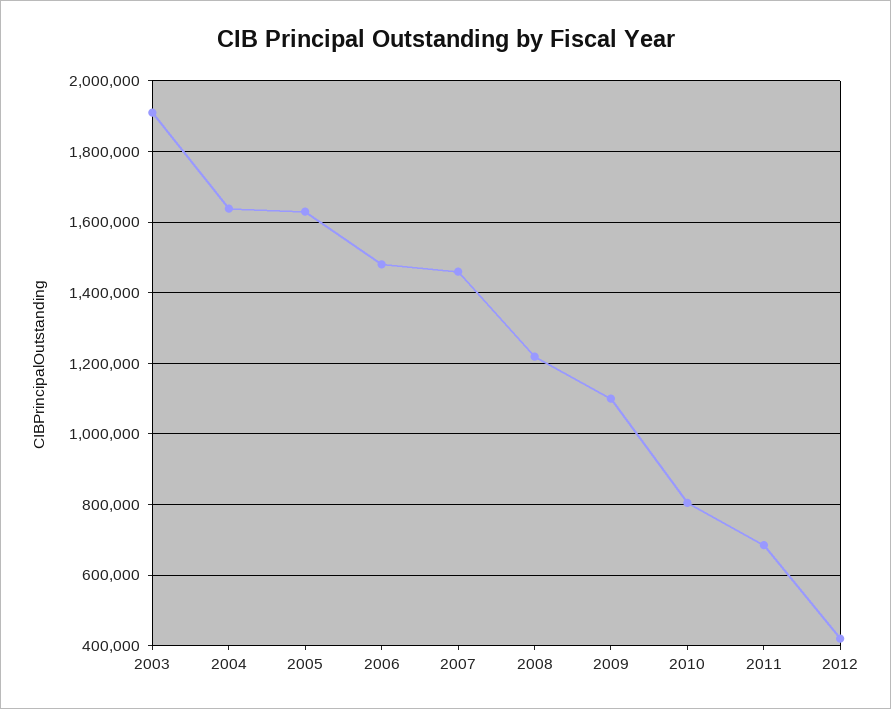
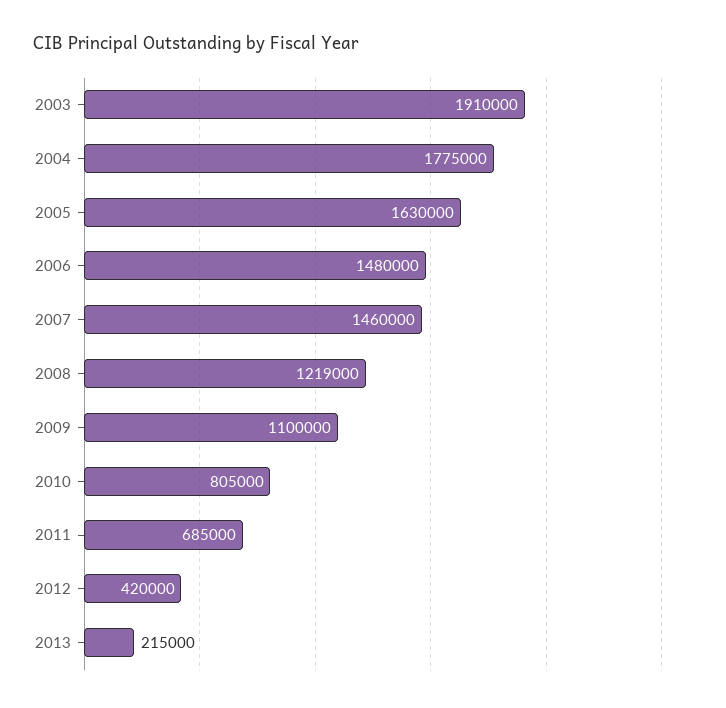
2004: 1640000 -> 1775000
2013: none -> 215000

